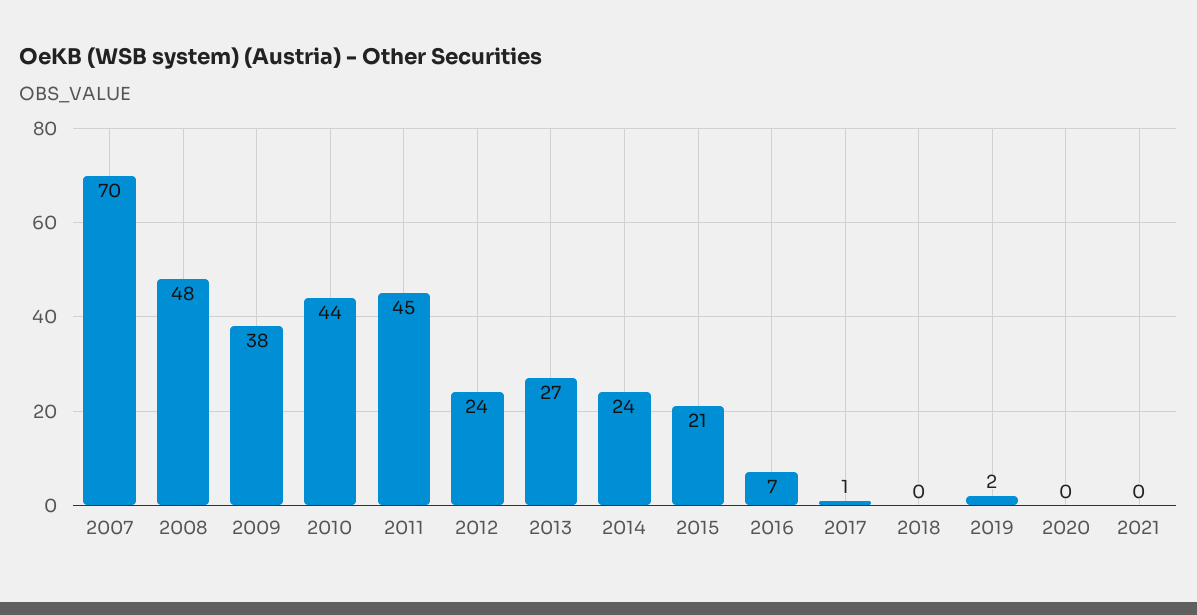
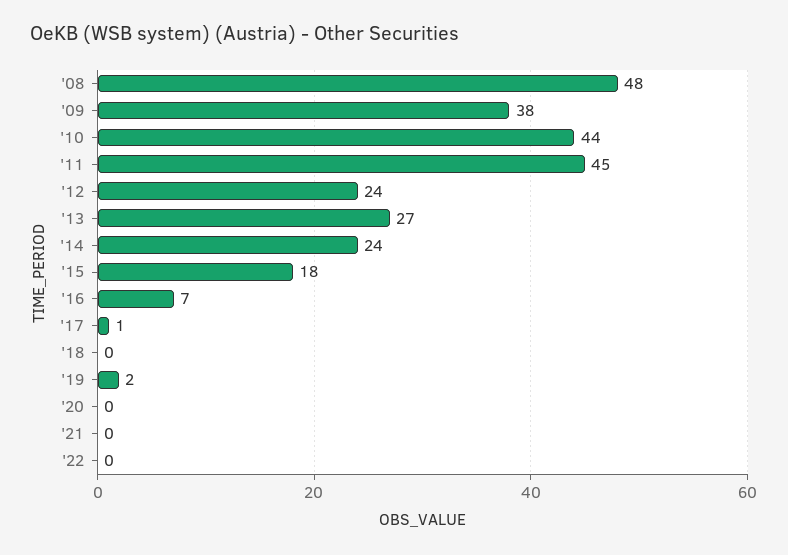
2007: 70 -> none
2015: 21 -> 18
'22: none -> 0

